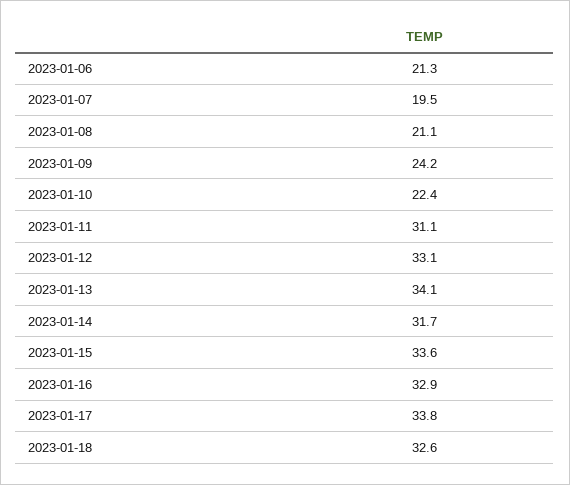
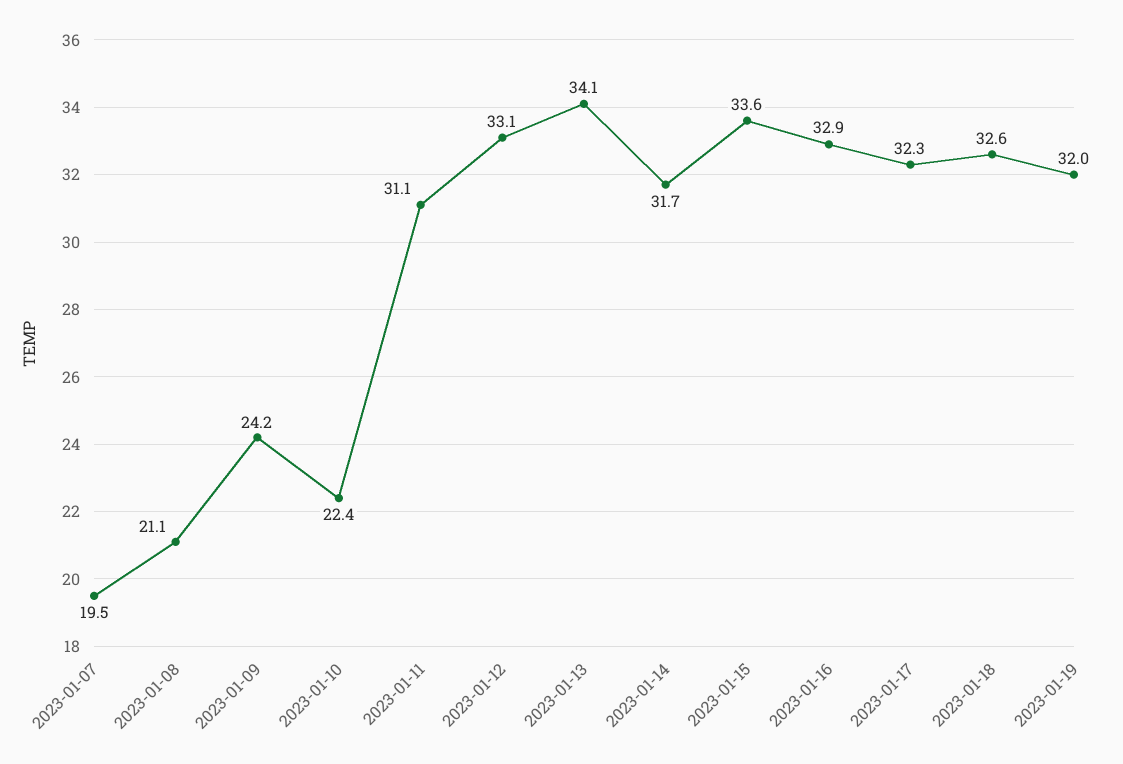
2023-01-06: 21.3 -> none
2023-01-17: 33.8 -> 32.3
2023-01-19: none -> 32

